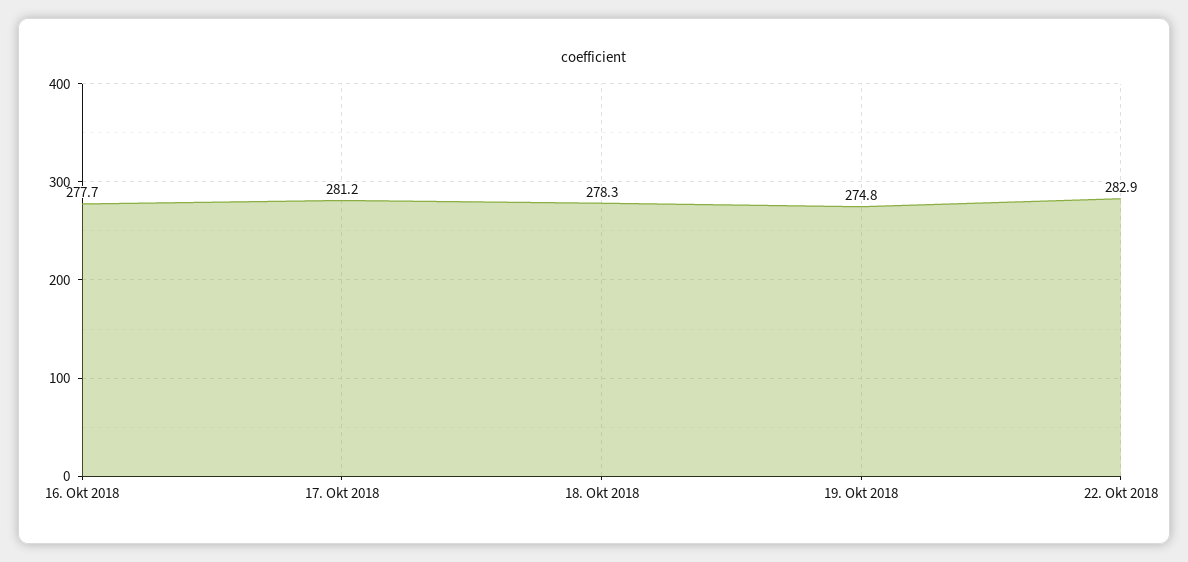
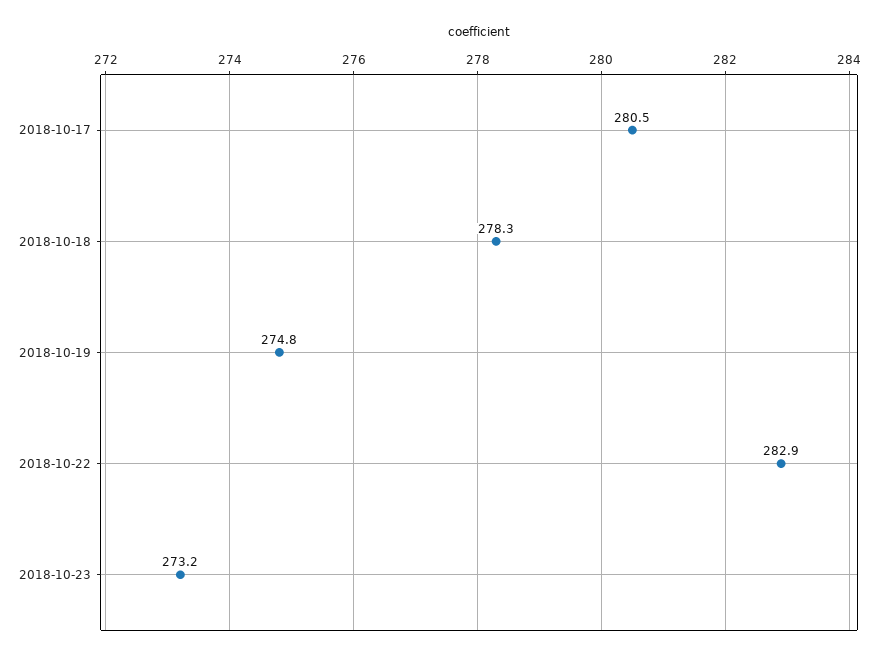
16. Okt 2018: 277.7 -> none
17. Okt 2018: 281.2 -> 280.5
2018-10-23: none -> 273.2

